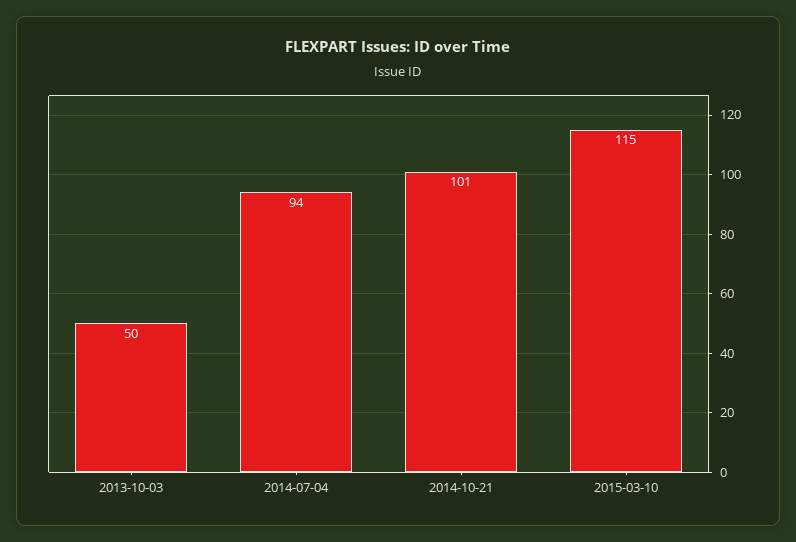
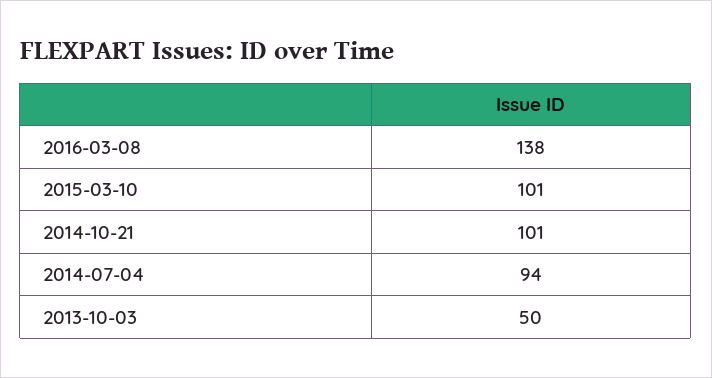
2015-03-10: 115 -> 101
2016-03-08: none -> 138

